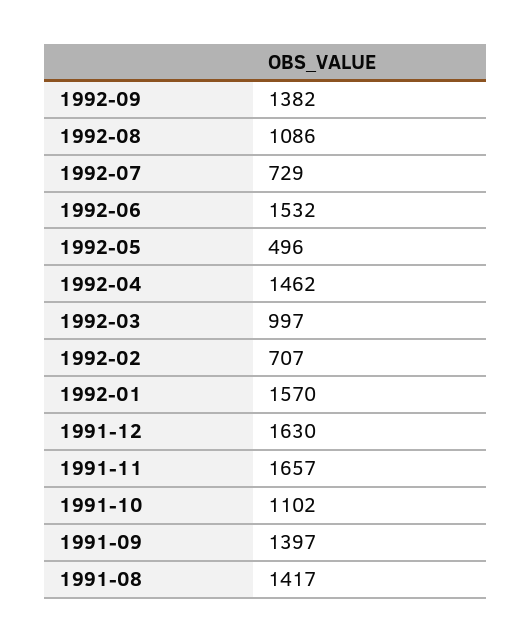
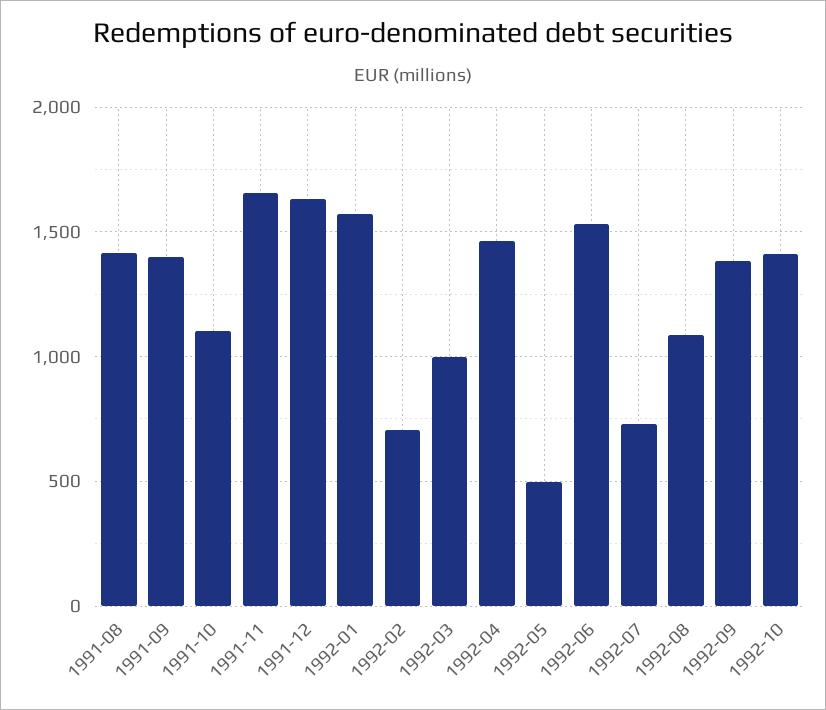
1992-10: none -> 1400

